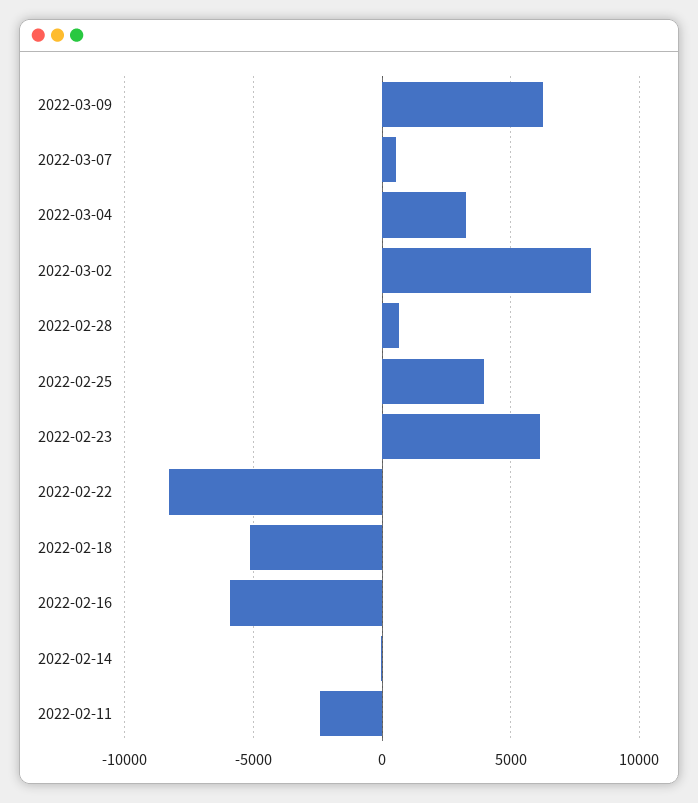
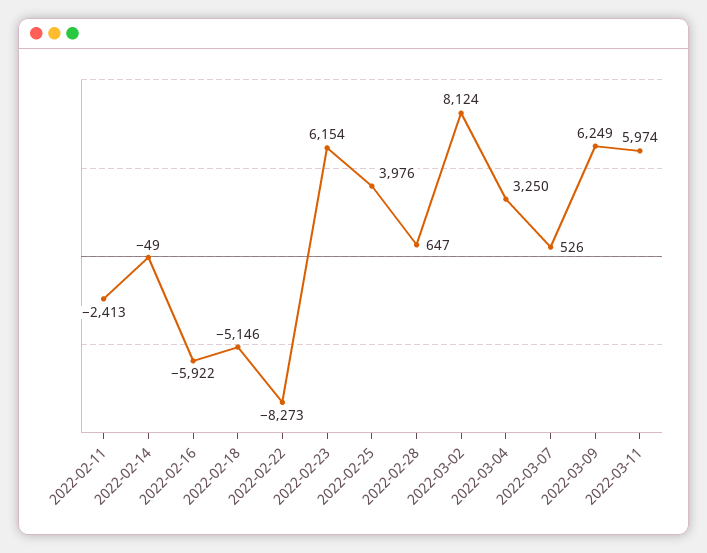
2022-03-11: none -> 5974

